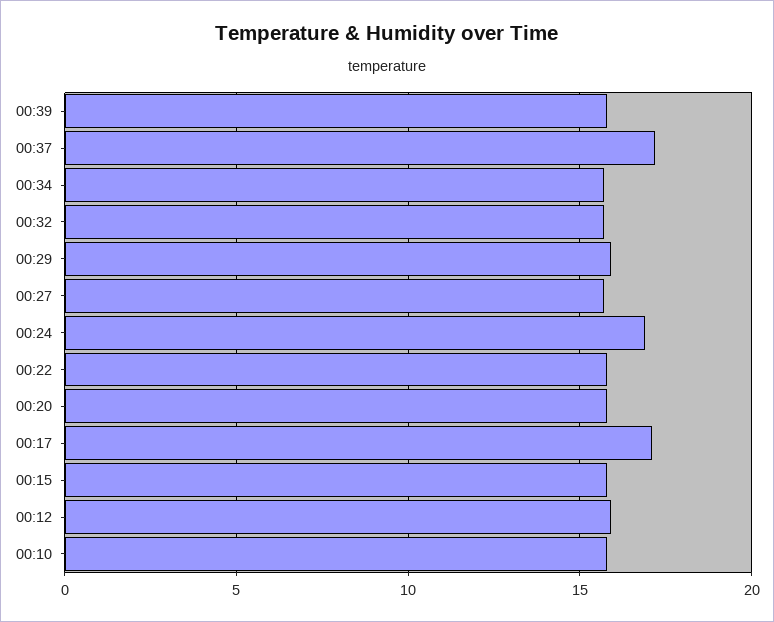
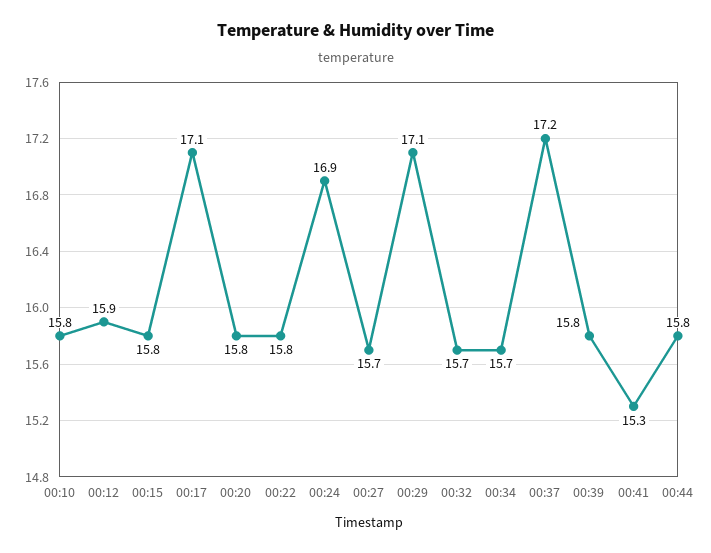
00:29: 16 -> 17.1
00:41: none -> 15.3
00:44: none -> 15.8

